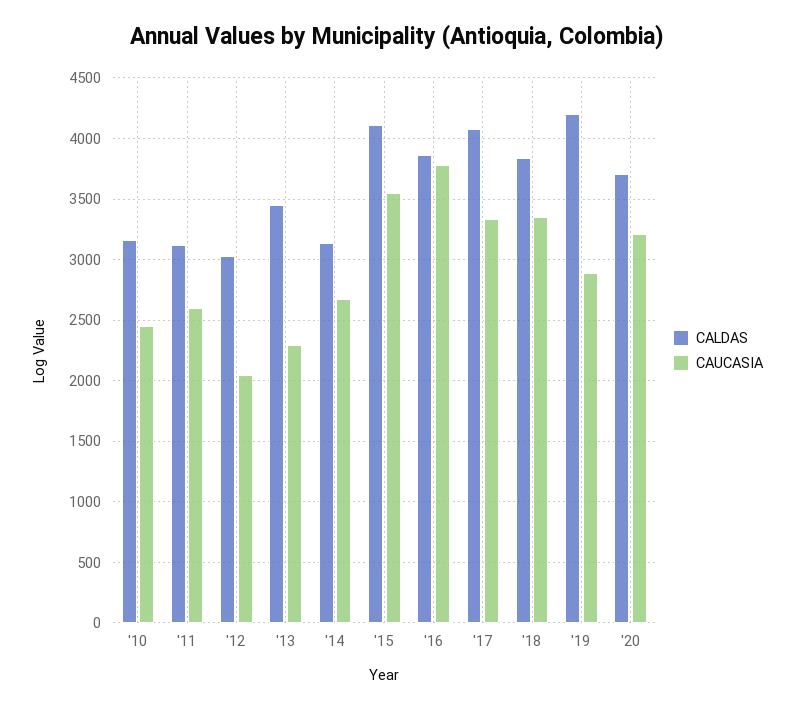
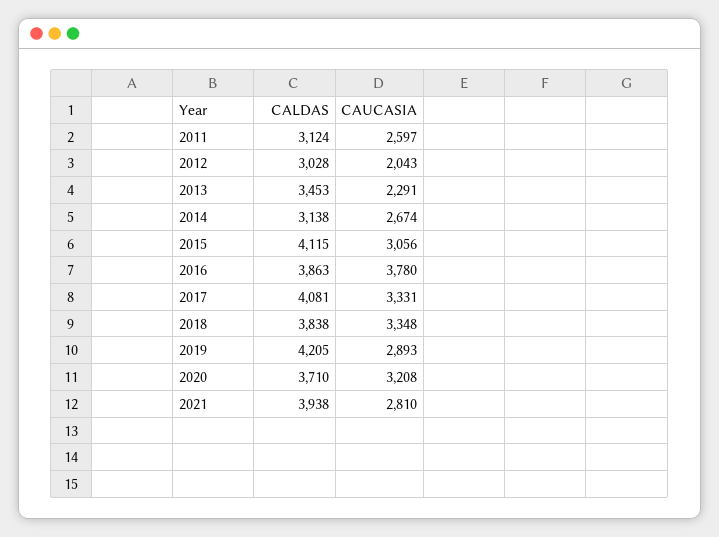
CALDAS, '10: 3150 -> none
CAUCASIA, '10: 2450 -> none
CAUCASIA, '15: 3550 -> 3056
CALDAS, 2021: none -> 3938
CAUCASIA, 2021: none -> 2810

